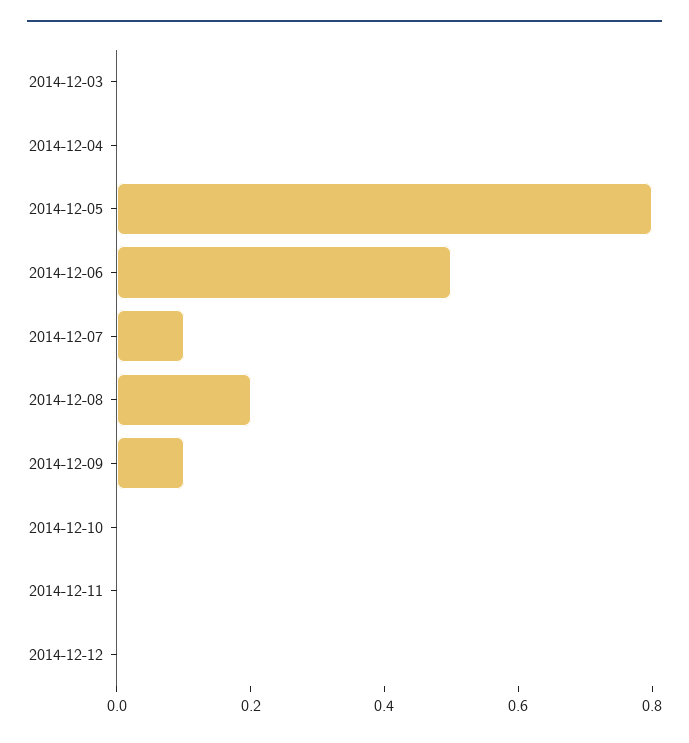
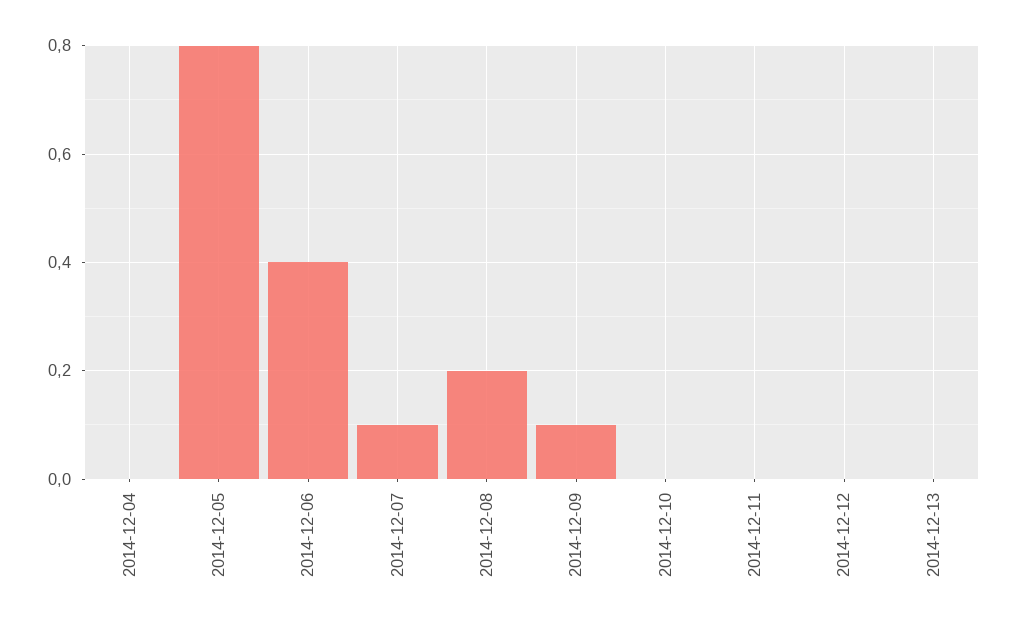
2014-12-03: 0 -> none
2014-12-06: 0.5 -> 0.4
2014-12-13: none -> 0

